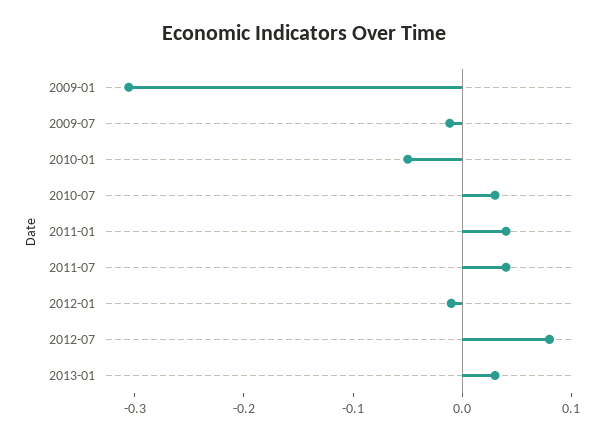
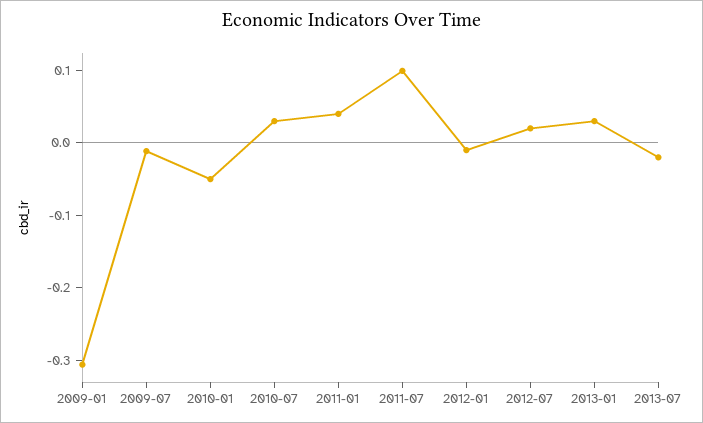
2011-07: 0.04 -> 0.1
2012-07: 0.08 -> 0.02
2013-07: none -> -0.02

